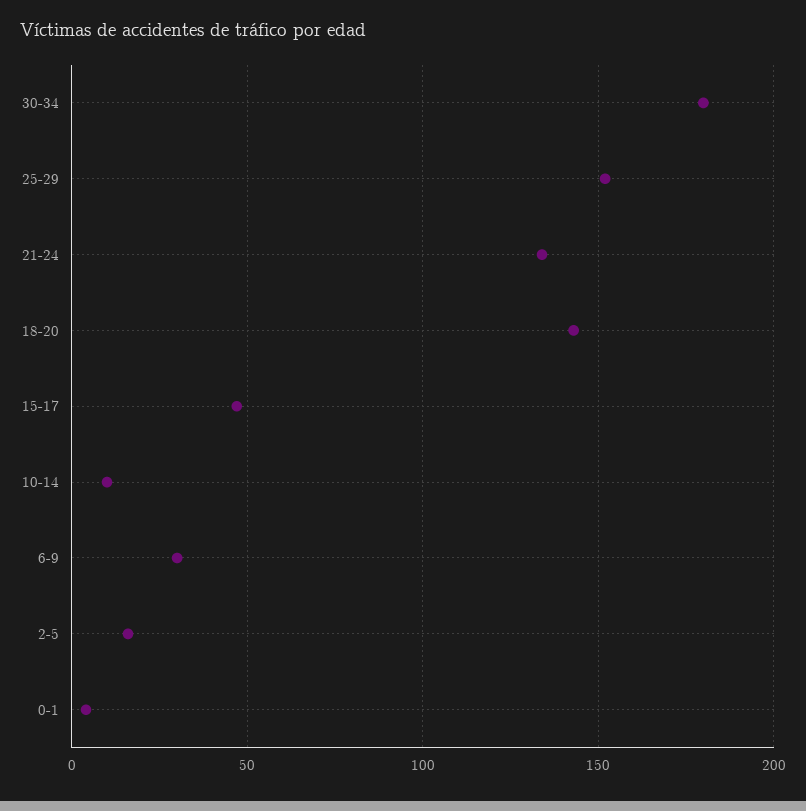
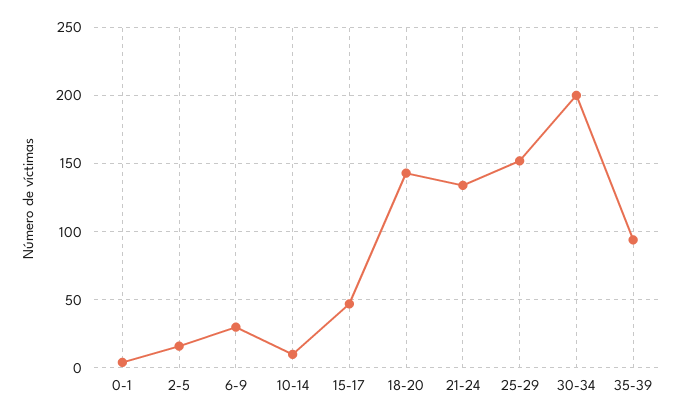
30-34: 180 -> 200
35-39: none -> 95

